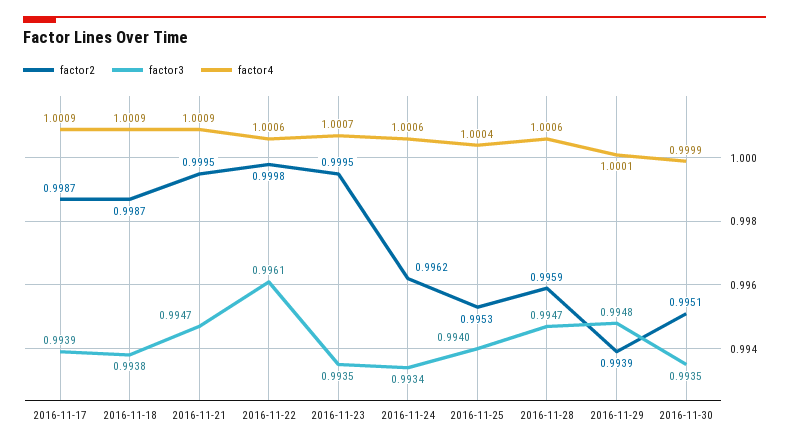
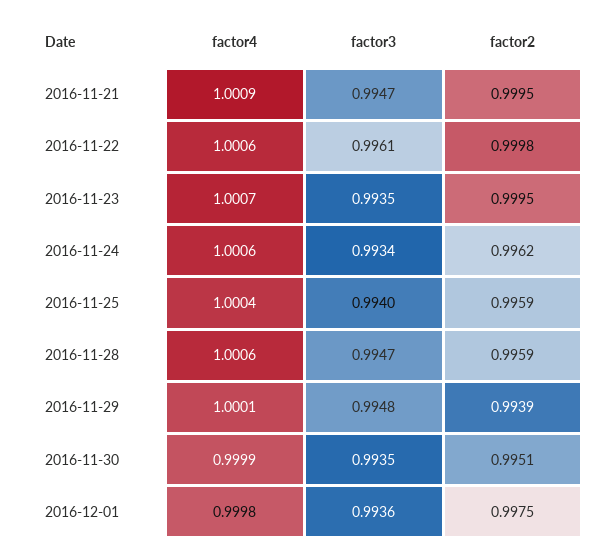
factor2, 2016-11-17: 0.9987 -> none
factor3, 2016-11-17: 0.9939 -> none
factor4, 2016-11-17: 1.0009 -> none
factor2, 2016-11-18: 0.9987 -> none
factor3, 2016-11-18: 0.9938 -> none
factor4, 2016-11-18: 1.0009 -> none
factor2, 2016-11-25: 0.9953 -> 0.9959
factor4, 2016-12-01: none -> 0.9998
factor3, 2016-12-01: none -> 0.9936
factor2, 2016-12-01: none -> 0.9975

